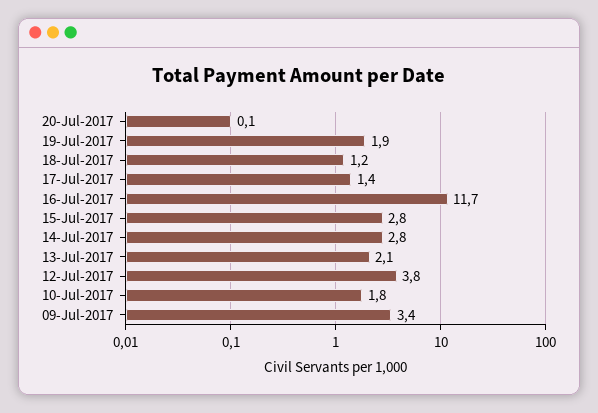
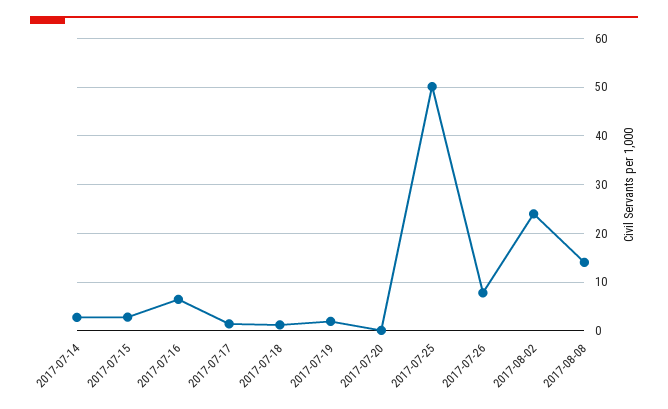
16-Jul-2017: 11.7 -> 6
13-Jul-2017: 2.1 -> none
12-Jul-2017: 3.8 -> none
10-Jul-2017: 1.8 -> none
09-Jul-2017: 3.4 -> none
2017-07-25: none -> 50
2017-07-26: none -> 8
2017-08-02: none -> 24
2017-08-08: none -> 14

